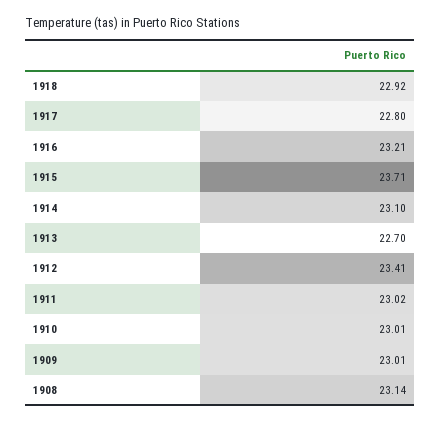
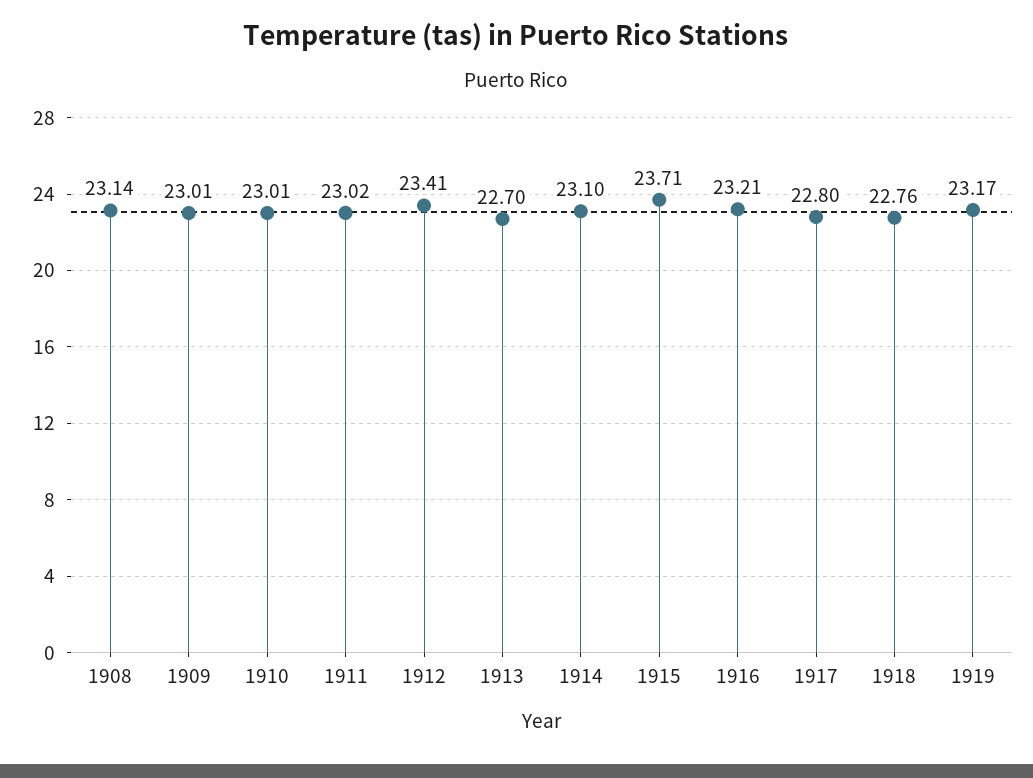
1918: 22.92 -> 22.76
1919: none -> 23.17

